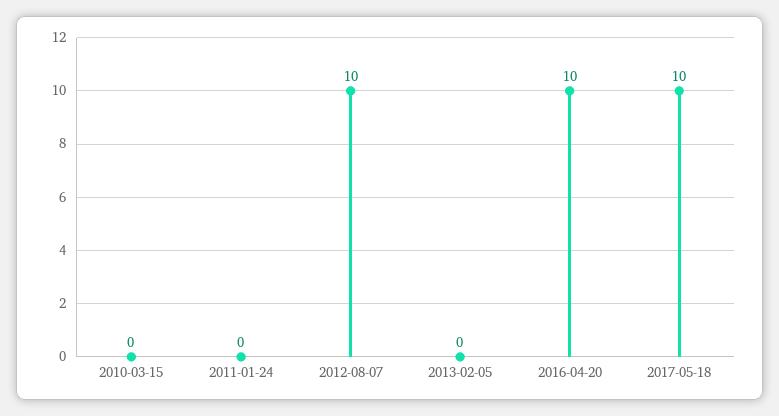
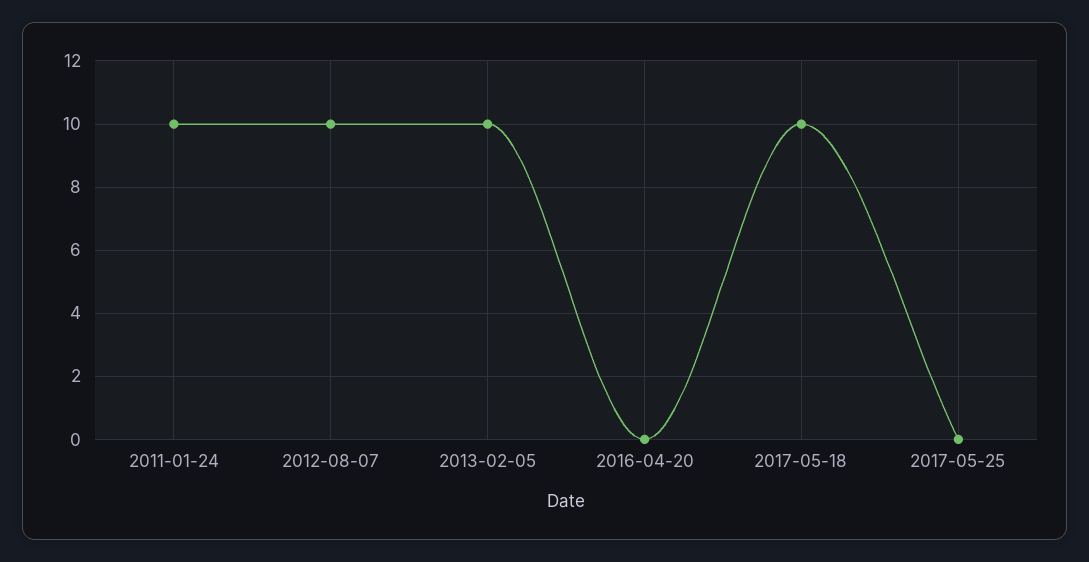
2010-03-15: 0 -> none
2011-01-24: 0 -> 10
2013-02-05: 0 -> 10
2016-04-20: 10 -> 0
2017-05-25: none -> 0

